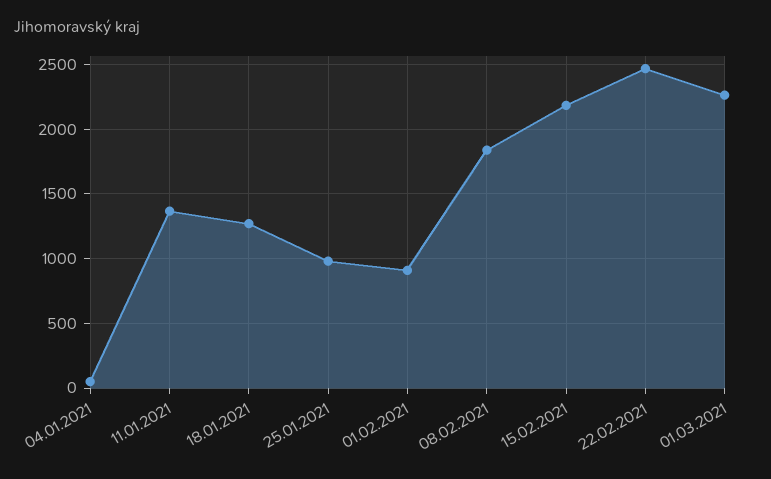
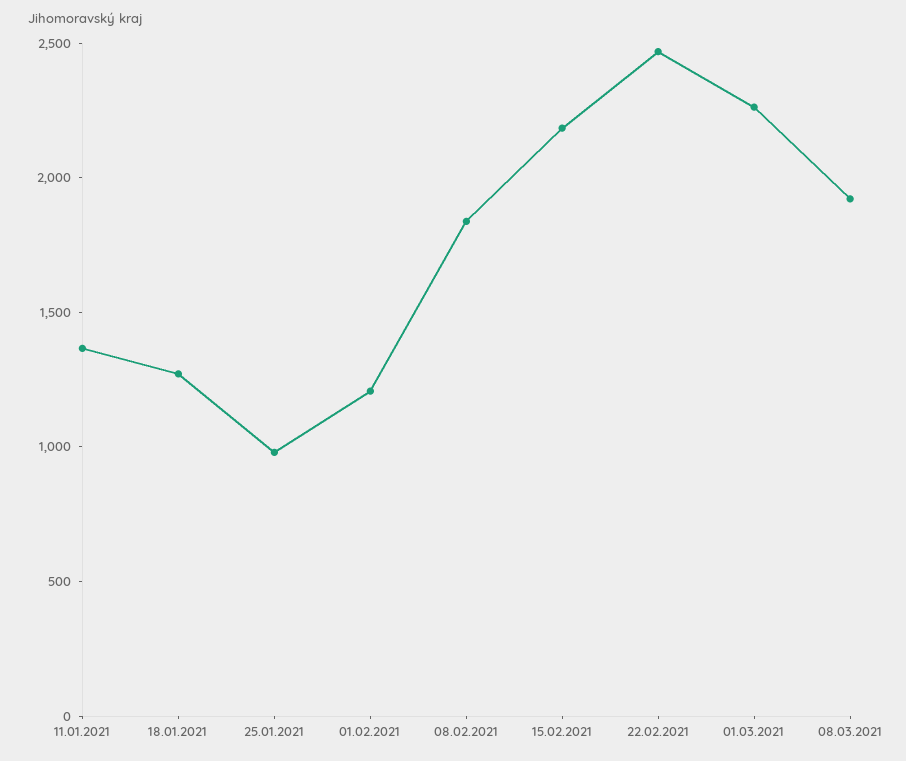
04.01.2021: 50 -> none
01.02.2021: 900 -> 1200
08.03.2021: none -> 1900

